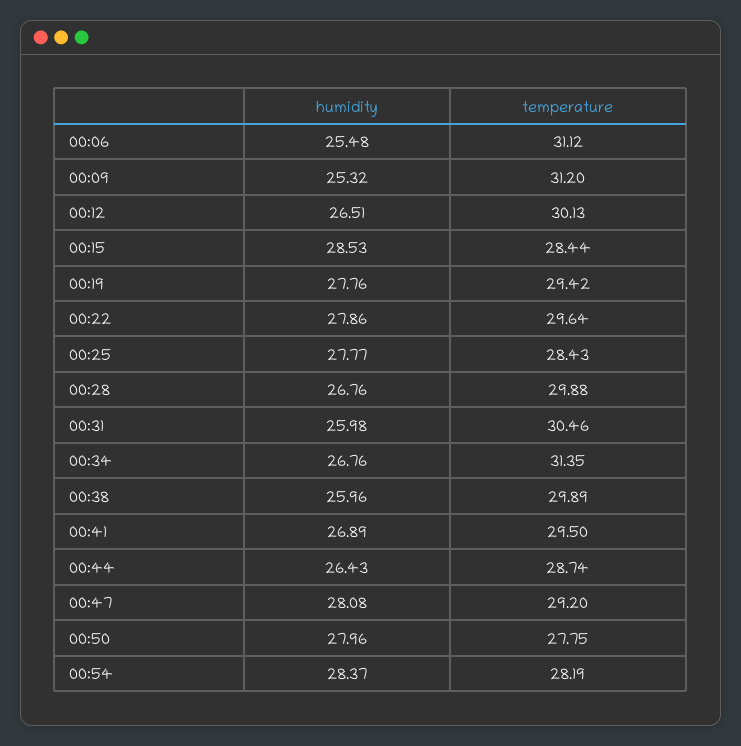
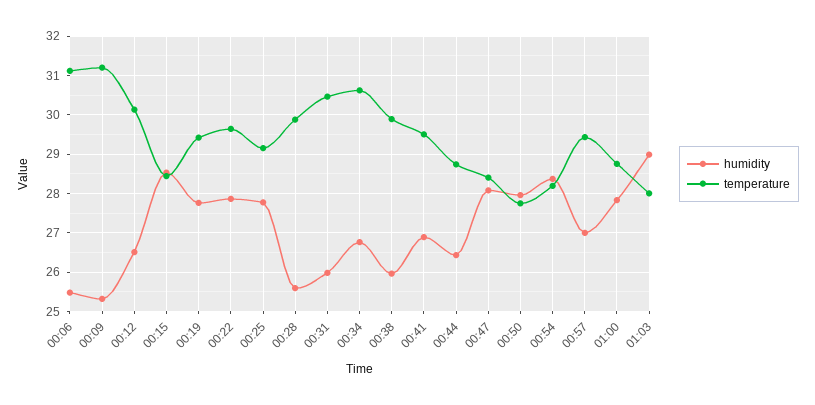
temperature, 00:25: 28.43 -> 29.2
humidity, 00:28: 26.76 -> 25.6
temperature, 00:34: 31.35 -> 30.6
temperature, 00:47: 29.2 -> 28.4
humidity, 00:57: none -> 27
temperature, 00:57: none -> 29.4
humidity, 01:00: none -> 27.8
temperature, 01:00: none -> 28.8
humidity, 01:03: none -> 29
temperature, 01:03: none -> 28

